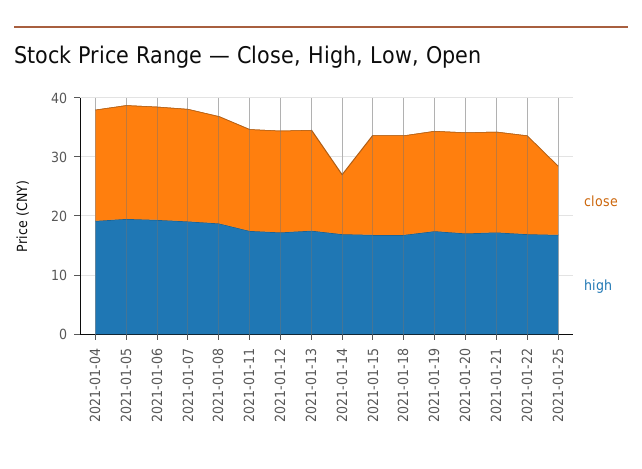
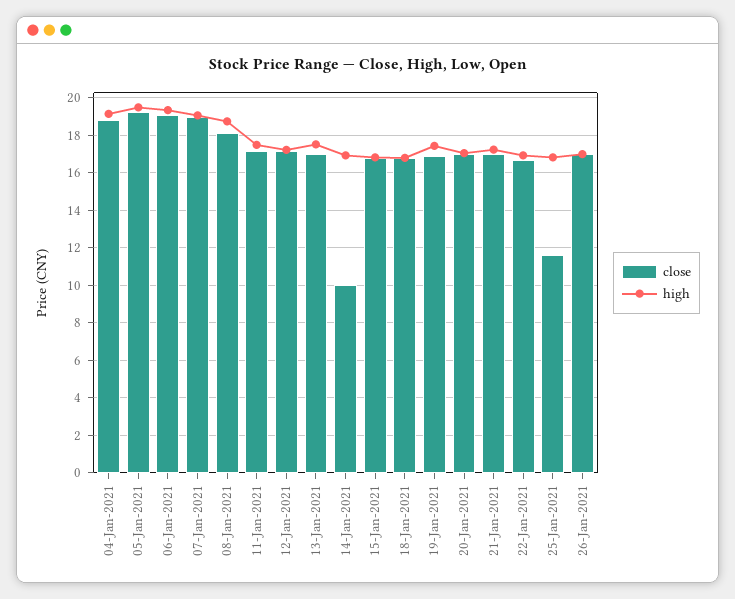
close, 26-Jan-2021: none -> 17
high, 26-Jan-2021: none -> 17

